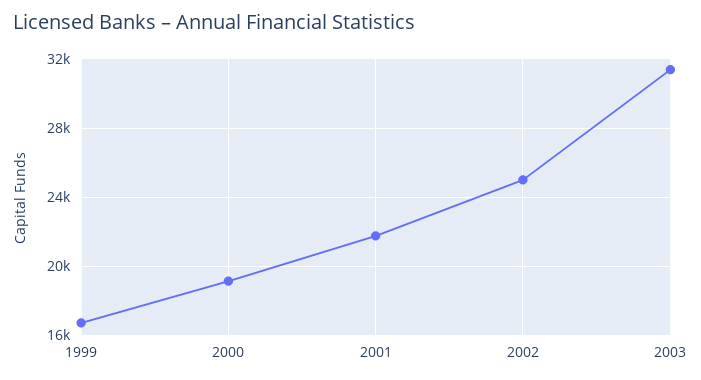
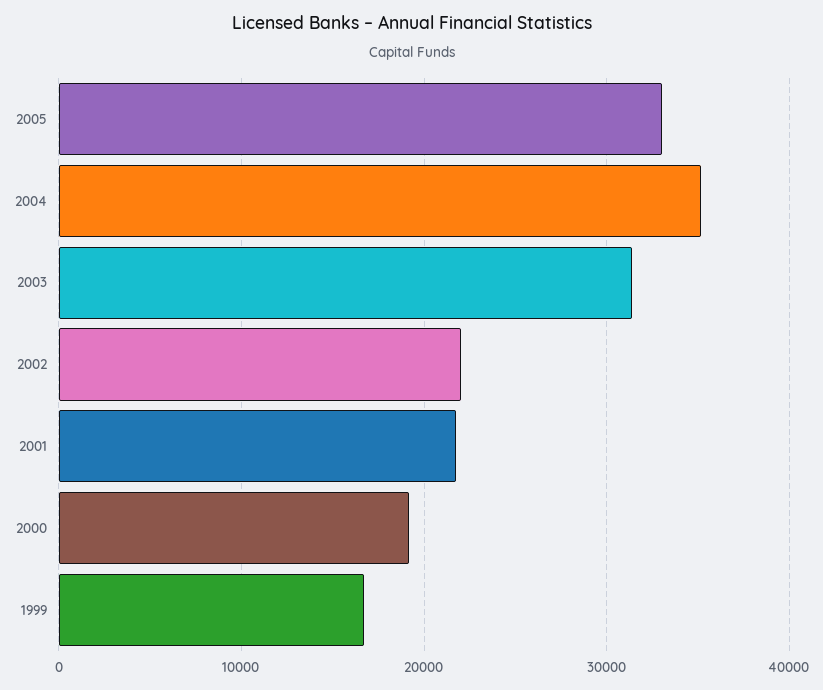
2002: 25000 -> 22000
2005: none -> 33000
2004: none -> 35000

